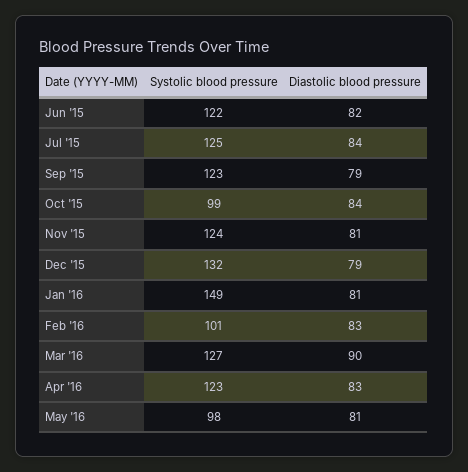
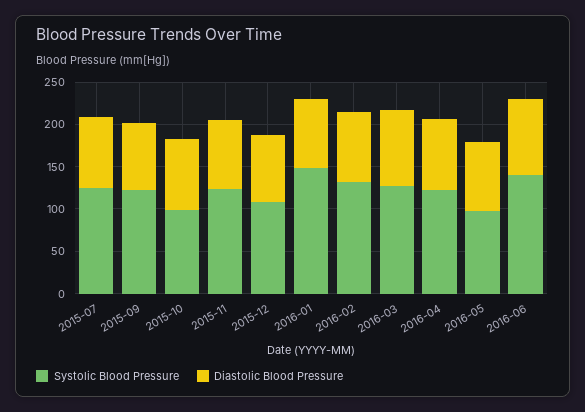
Systolic blood pressure, Jun '15: 122 -> none
Diastolic blood pressure, Jun '15: 82 -> none
Systolic blood pressure, Dec '15: 132 -> 110
Systolic blood pressure, Feb '16: 101 -> 130
Systolic blood pressure, 2016-06: none -> 140
Diastolic blood pressure, 2016-06: none -> 90

